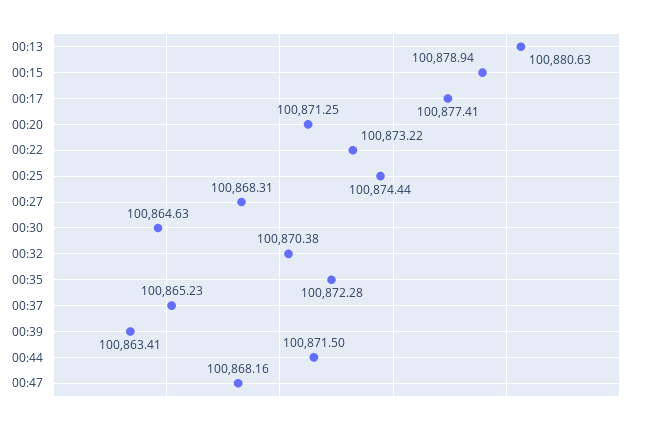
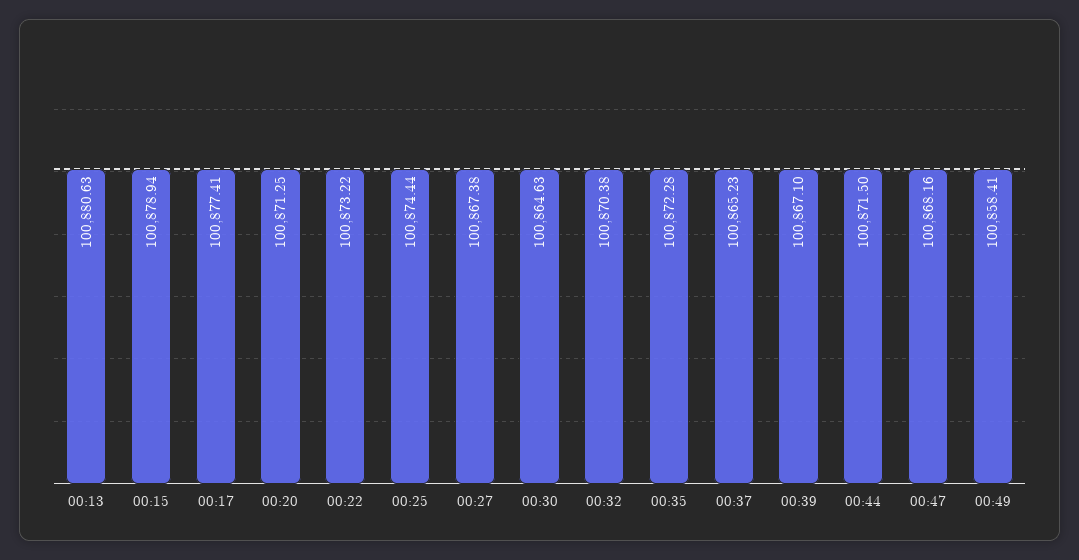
00:27: 100868.31 -> 100867.38
00:39: 100863.41 -> 100867.1
00:49: none -> 100858.41

